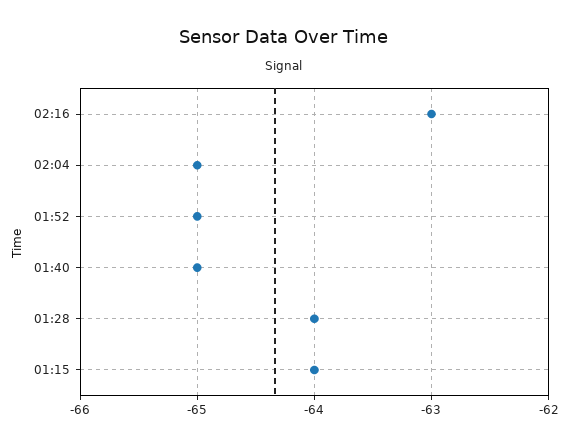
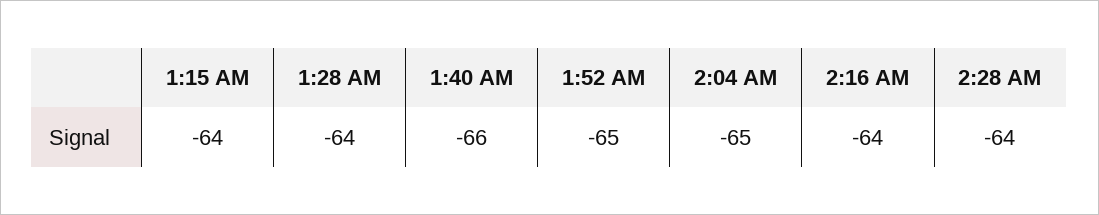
02:16: -63 -> -64
01:40: -65 -> -66
2:28 AM: none -> -64

